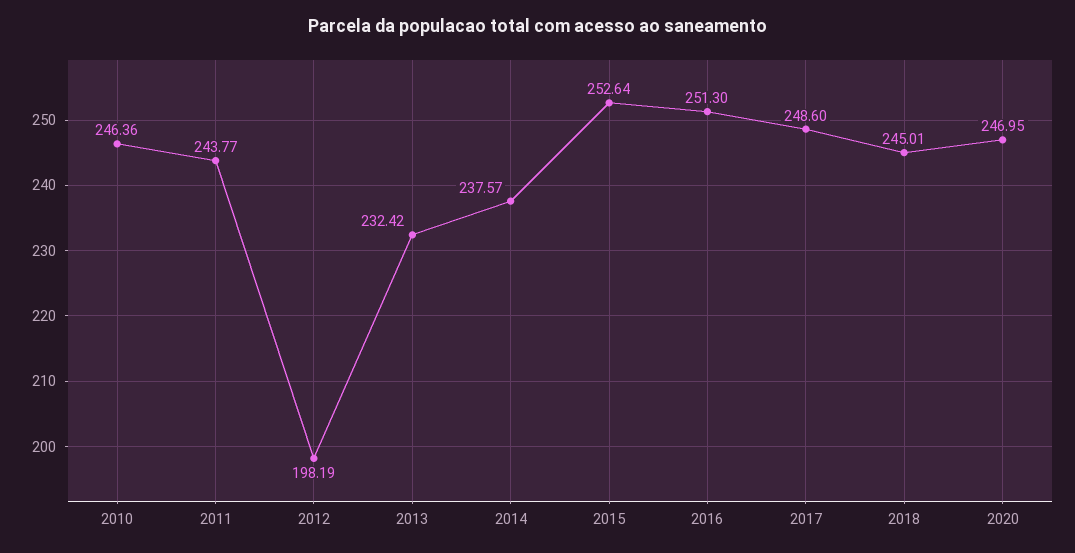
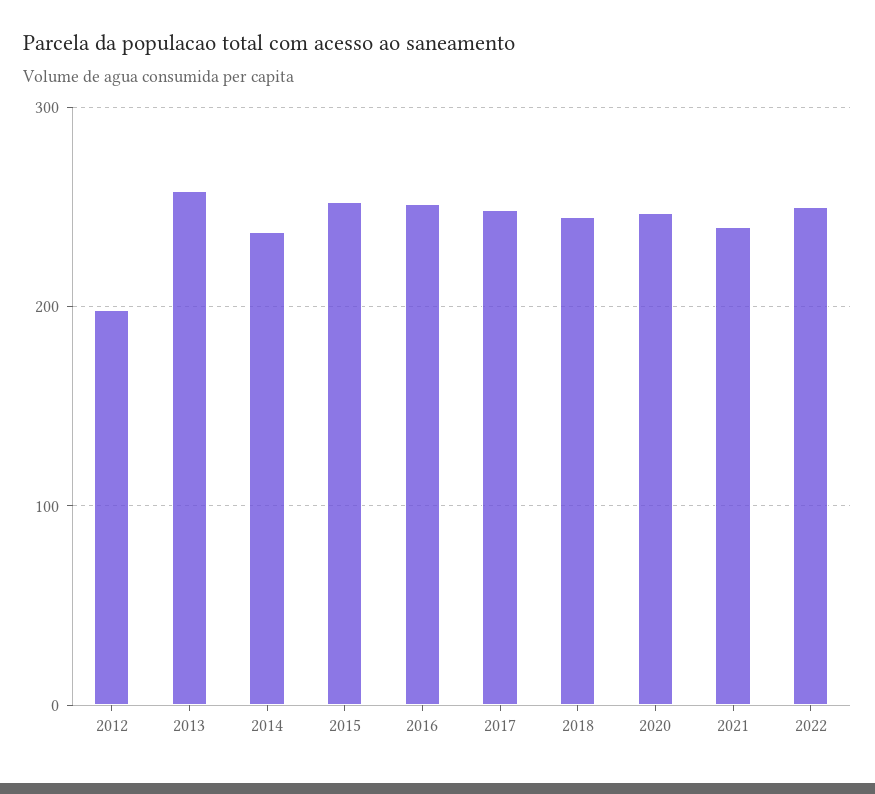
2010: 246.36 -> none
2011: 243.77 -> none
2013: 232.42 -> 260
2021: none -> 240
2022: none -> 250

